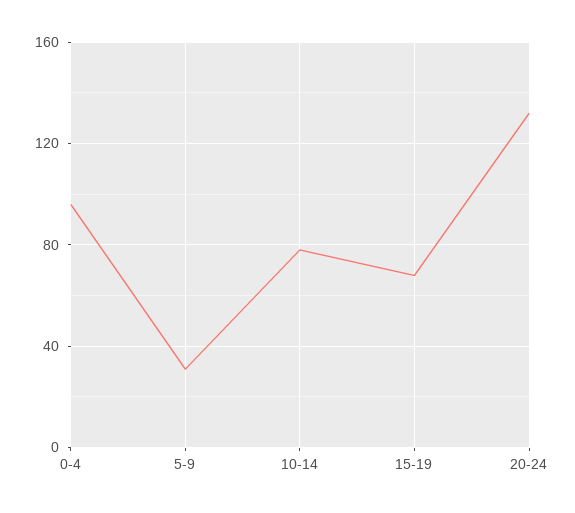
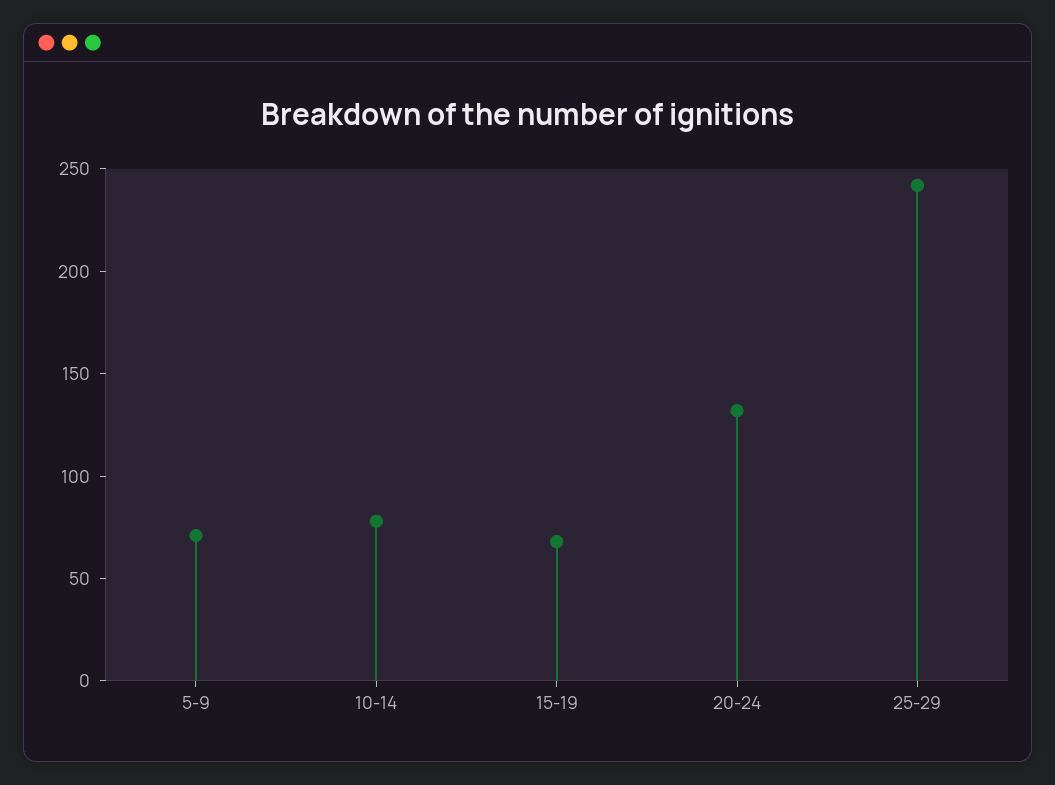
0-4: 95 -> none
5-9: 30 -> 70
25-29: none -> 240

